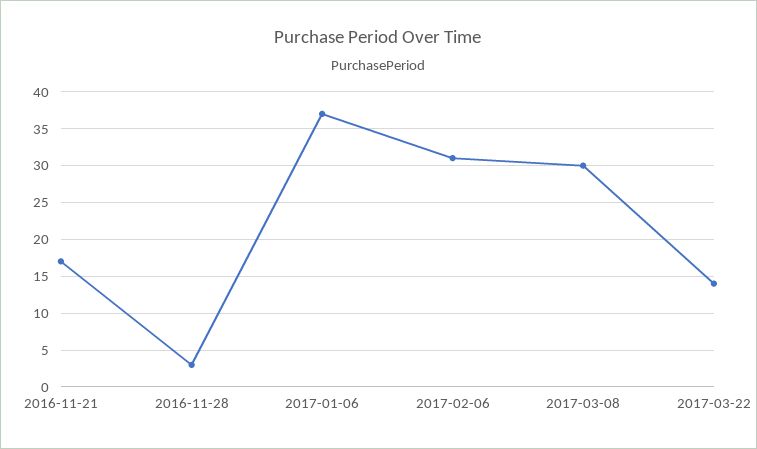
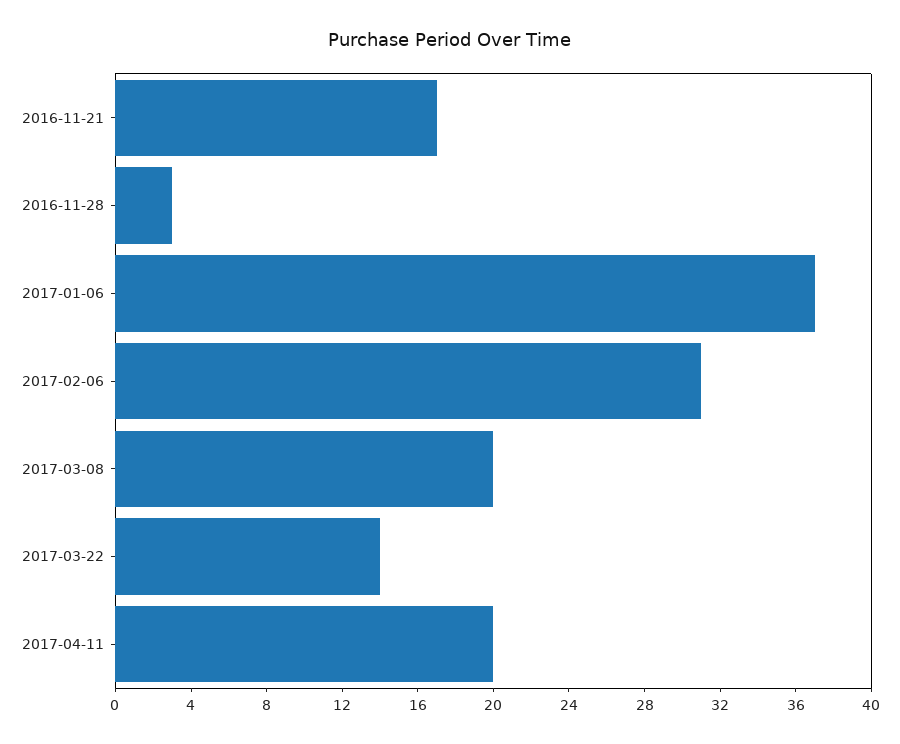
2017-03-08: 30 -> 20
2017-04-11: none -> 20

